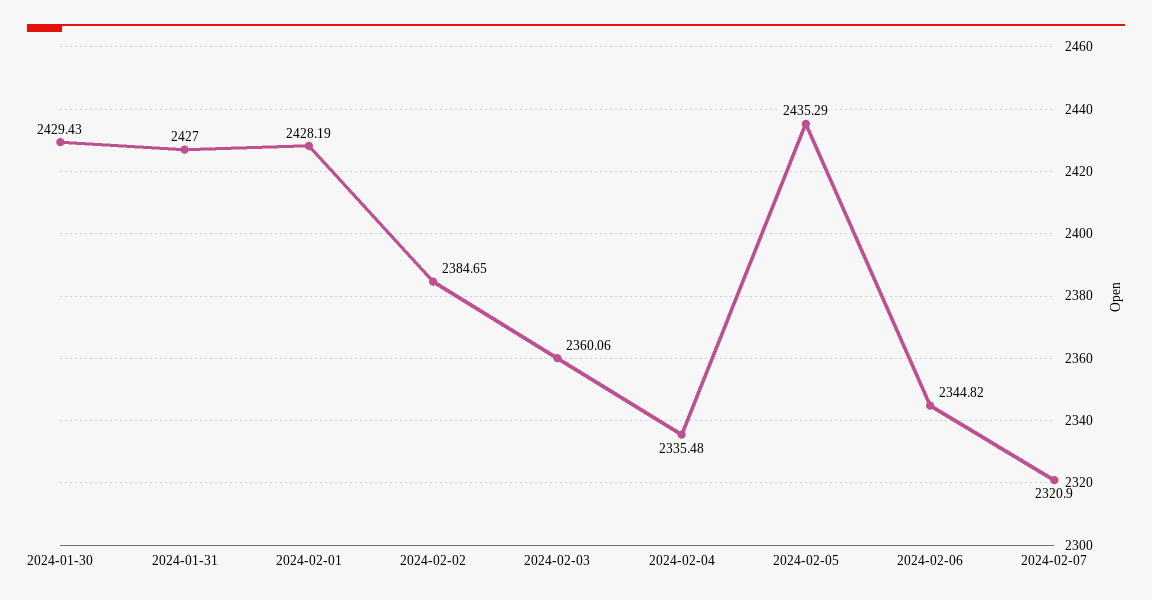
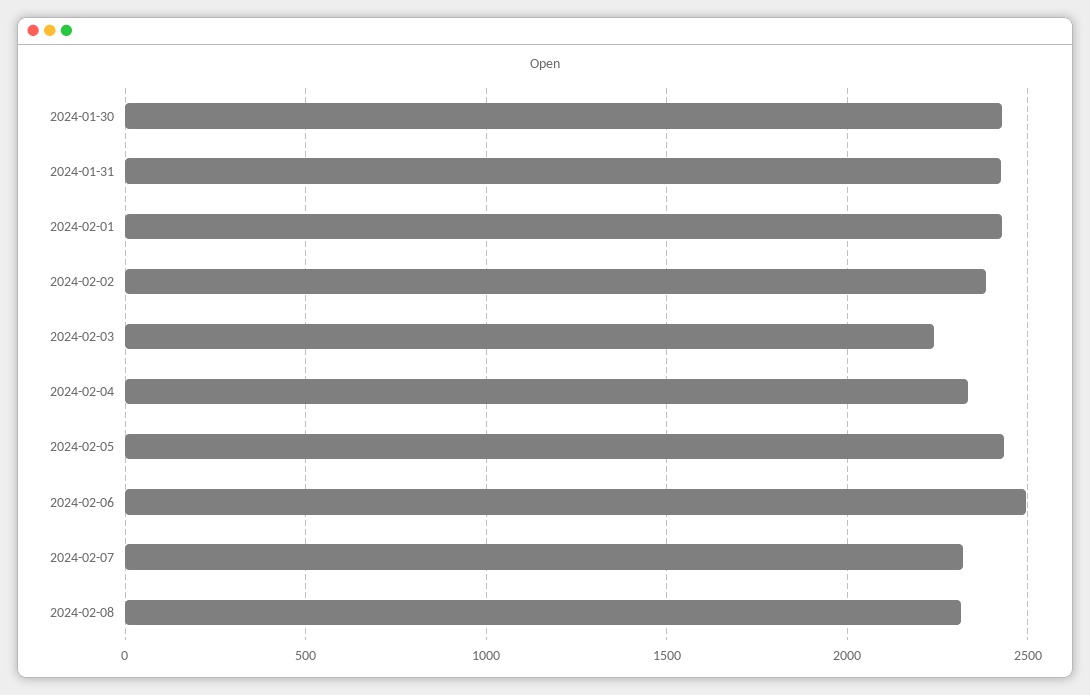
2024-02-03: 2360.06 -> 2250
2024-02-06: 2344.82 -> 2500
2024-02-08: none -> 2300

